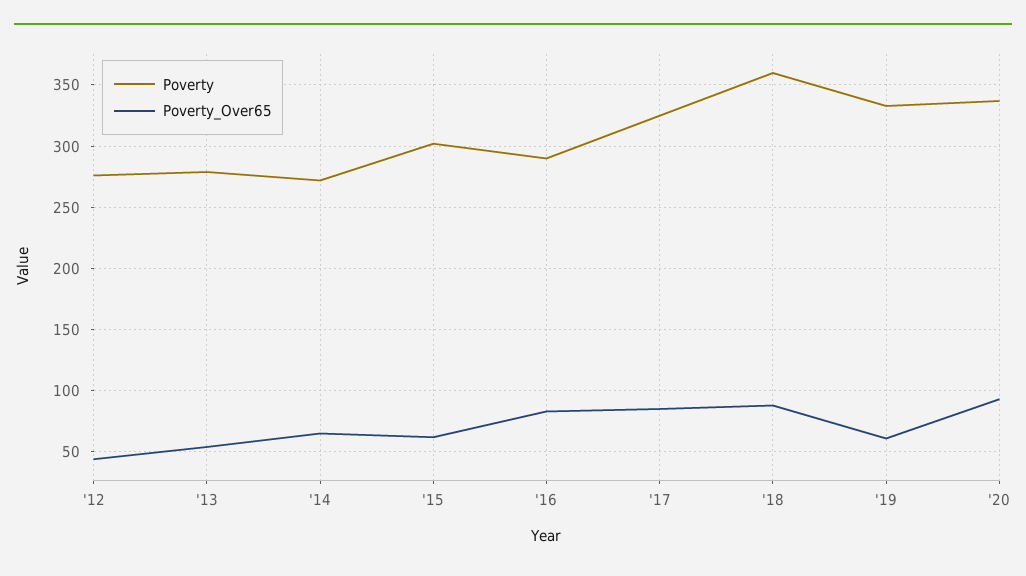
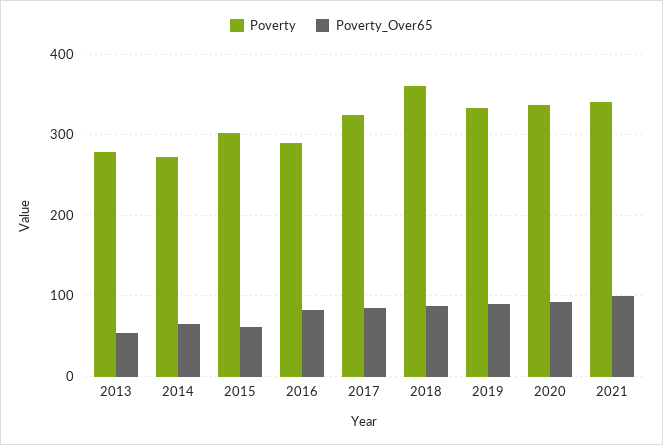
Poverty, '12: 275 -> none
Poverty_Over65, '12: 45 -> none
Poverty_Over65, '19: 60 -> 90
Poverty, 2021: none -> 340
Poverty_Over65, 2021: none -> 100

